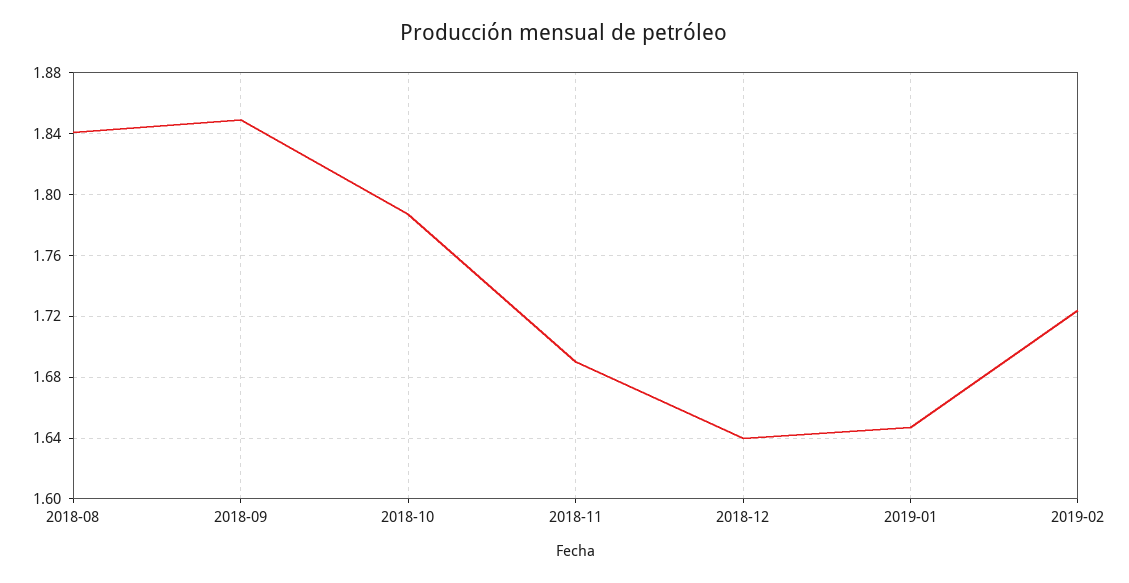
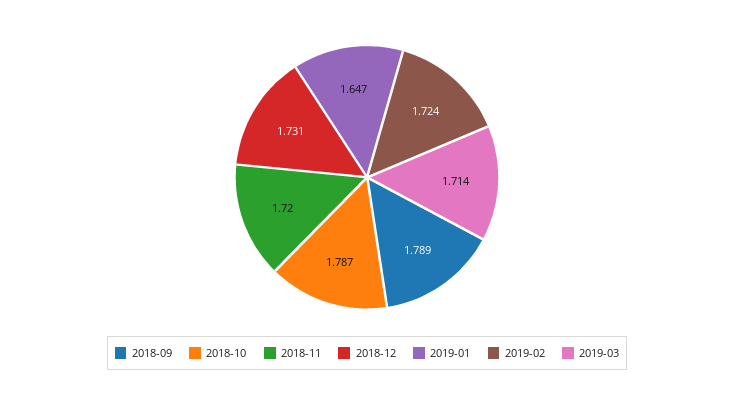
2018-08: 1.84 -> none
2018-09: 1.85 -> 1.789
2018-11: 1.69 -> 1.72
2018-12: 1.64 -> 1.731
2019-03: none -> 1.714

